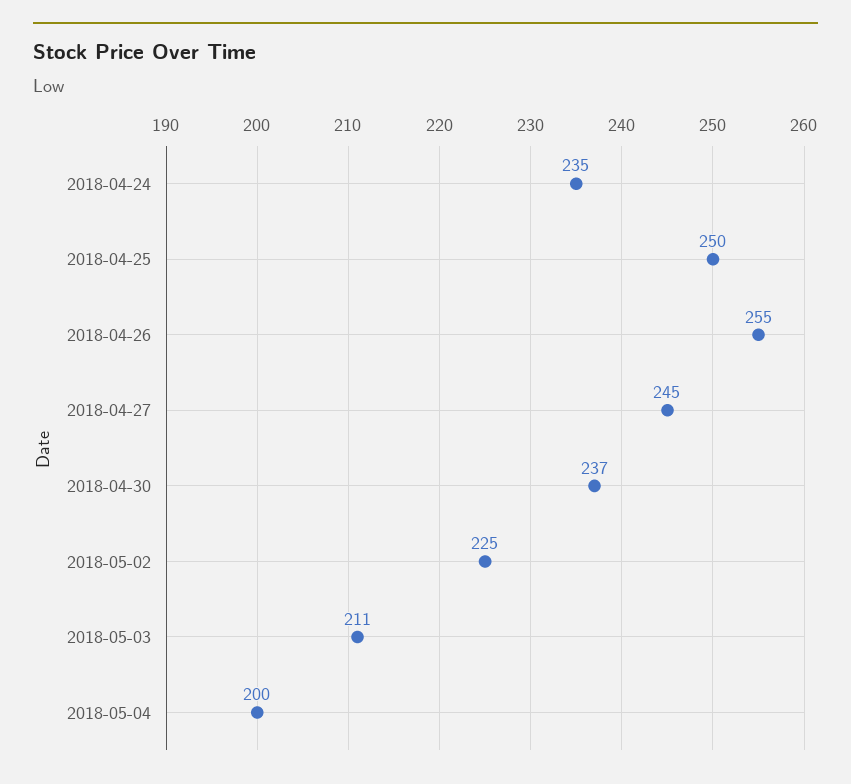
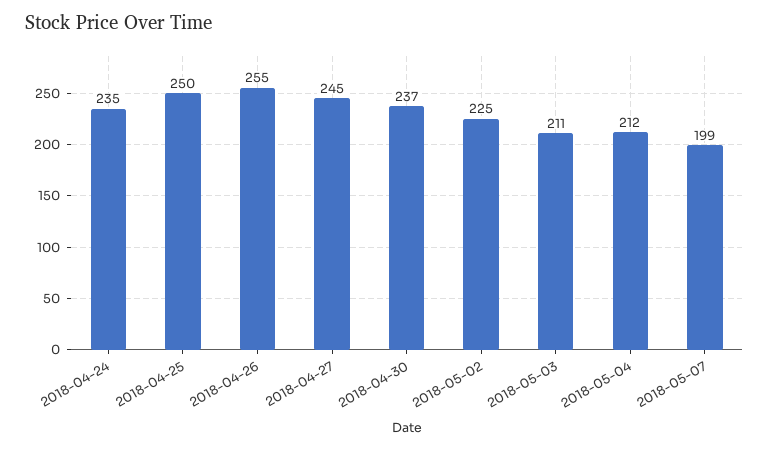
2018-05-04: 200 -> 212
2018-05-07: none -> 199

